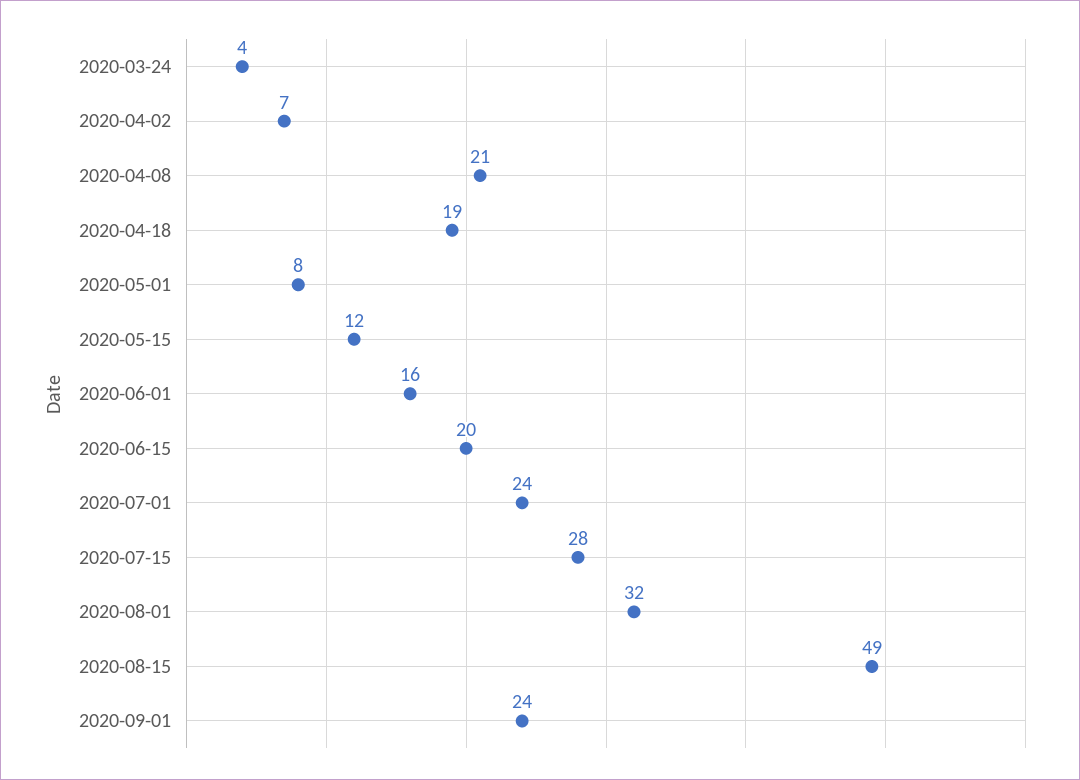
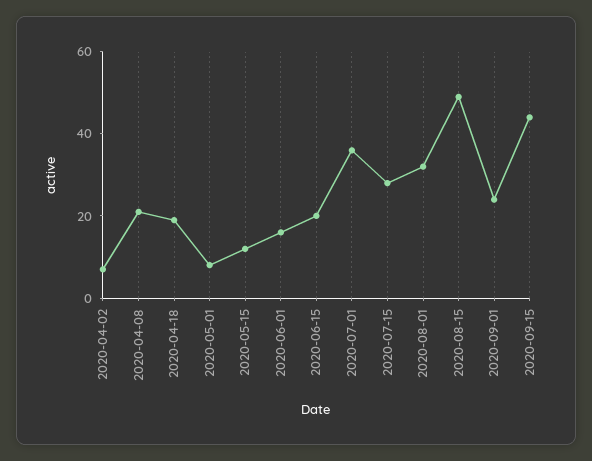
2020-03-24: 4 -> none
2020-07-01: 24 -> 35
2020-09-15: none -> 45

